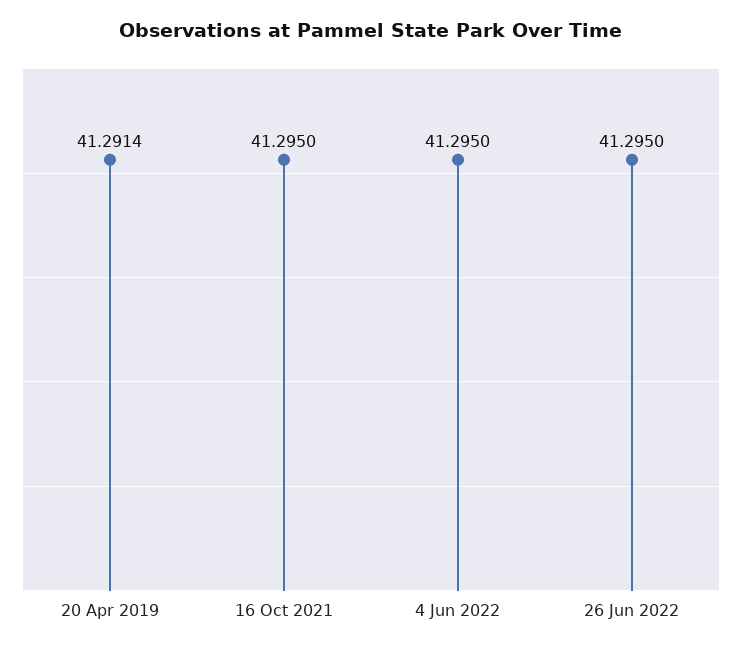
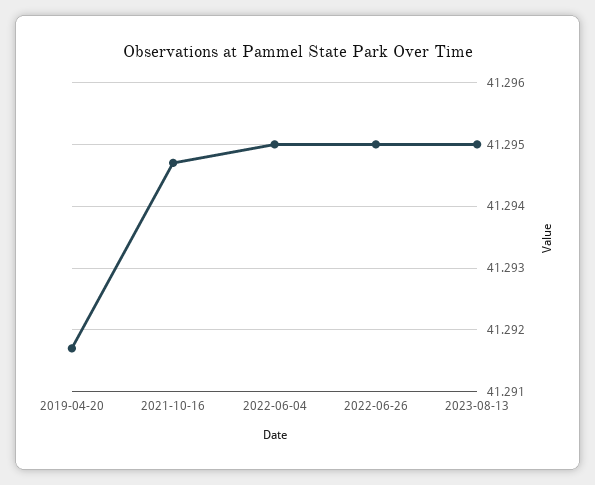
20 Apr 2019: 41.2914 -> 41.2917
16 Oct 2021: 41.295 -> 41.2947
2023-08-13: none -> 41.295

